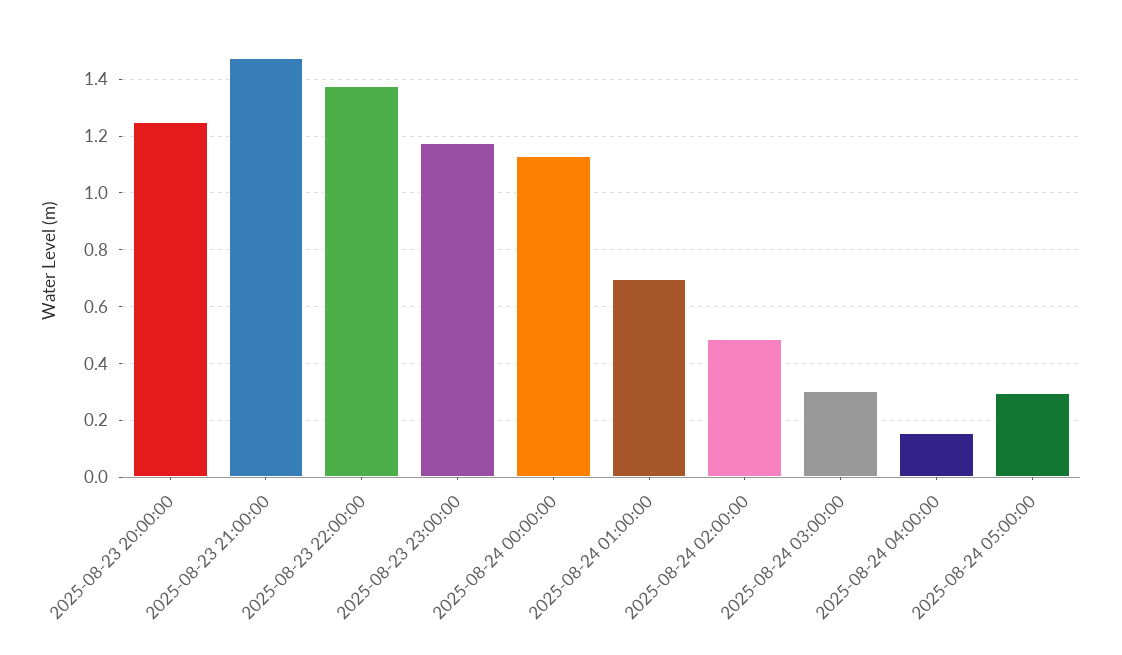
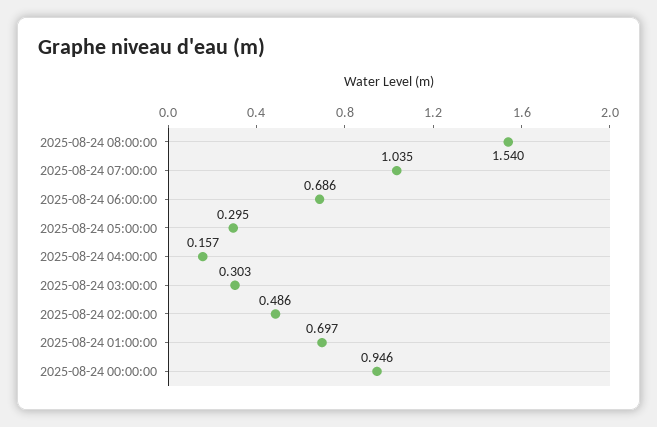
2025-08-23 20:00:00: 1.25 -> none
2025-08-23 21:00:00: 1.475 -> none
2025-08-23 22:00:00: 1.375 -> none
2025-08-23 23:00:00: 1.175 -> none
2025-08-24 00:00:00: 1.125 -> 0.946
2025-08-24 08:00:00: none -> 1.54
2025-08-24 07:00:00: none -> 1.035
2025-08-24 06:00:00: none -> 0.686

